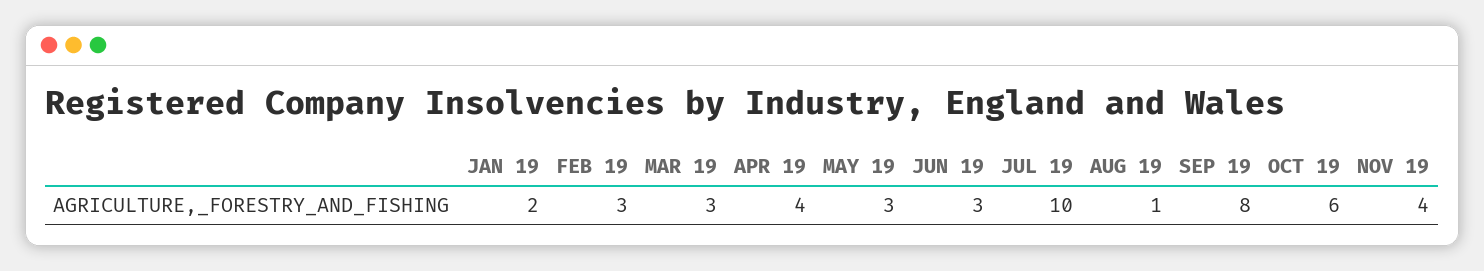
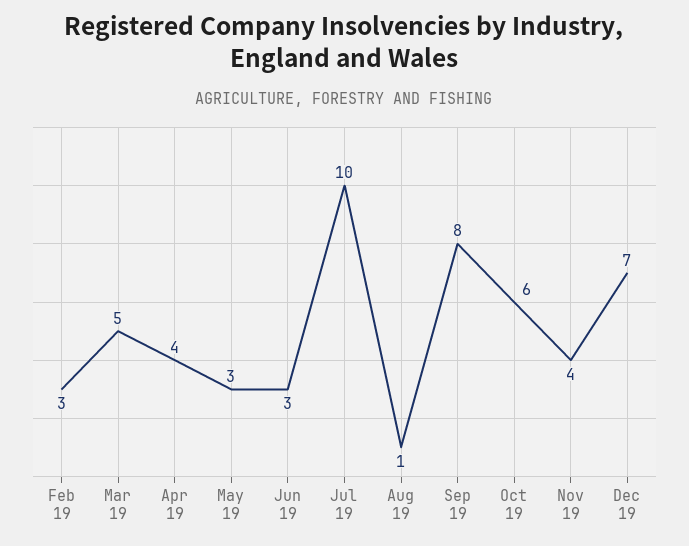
JAN 19: 2 -> none
MAR 19: 3 -> 5
Dec 19: none -> 7

